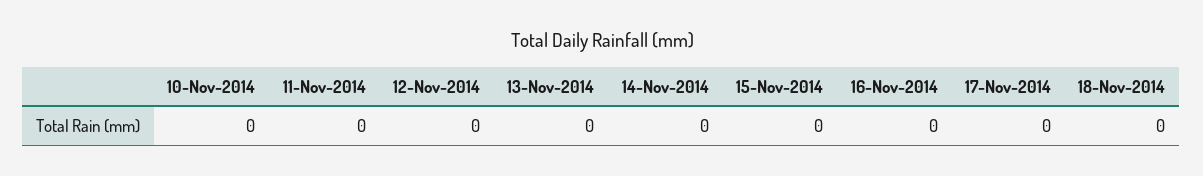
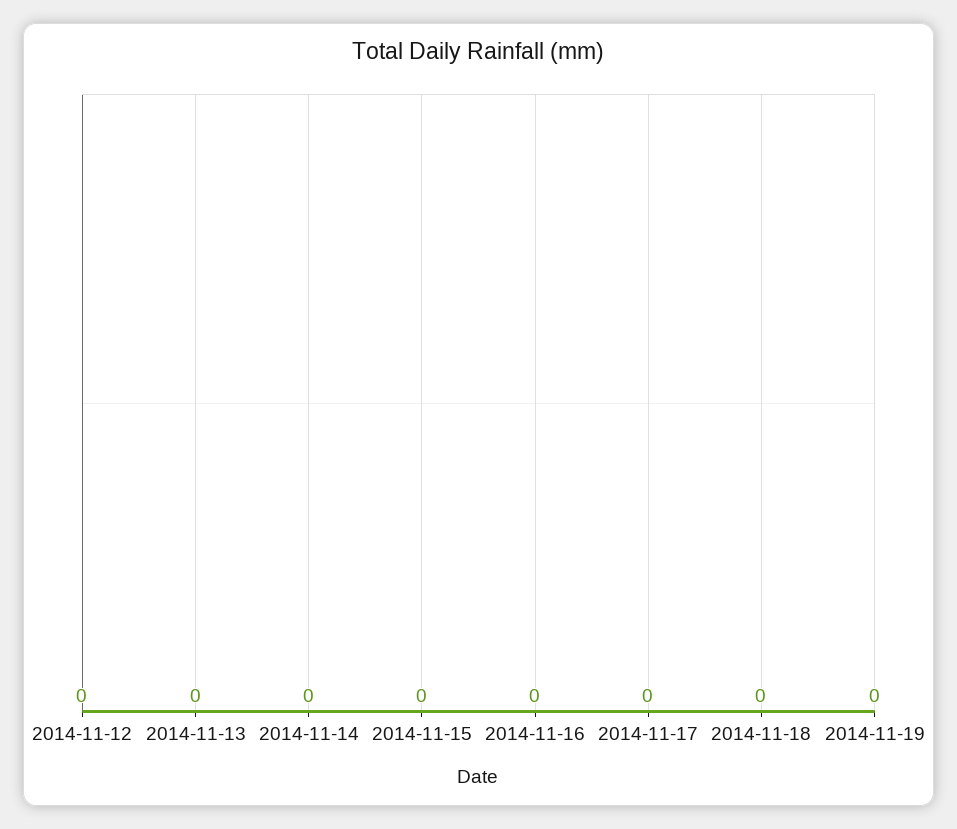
10-Nov-2014: 0 -> none
11-Nov-2014: 0 -> none
2014-11-19: none -> 0

